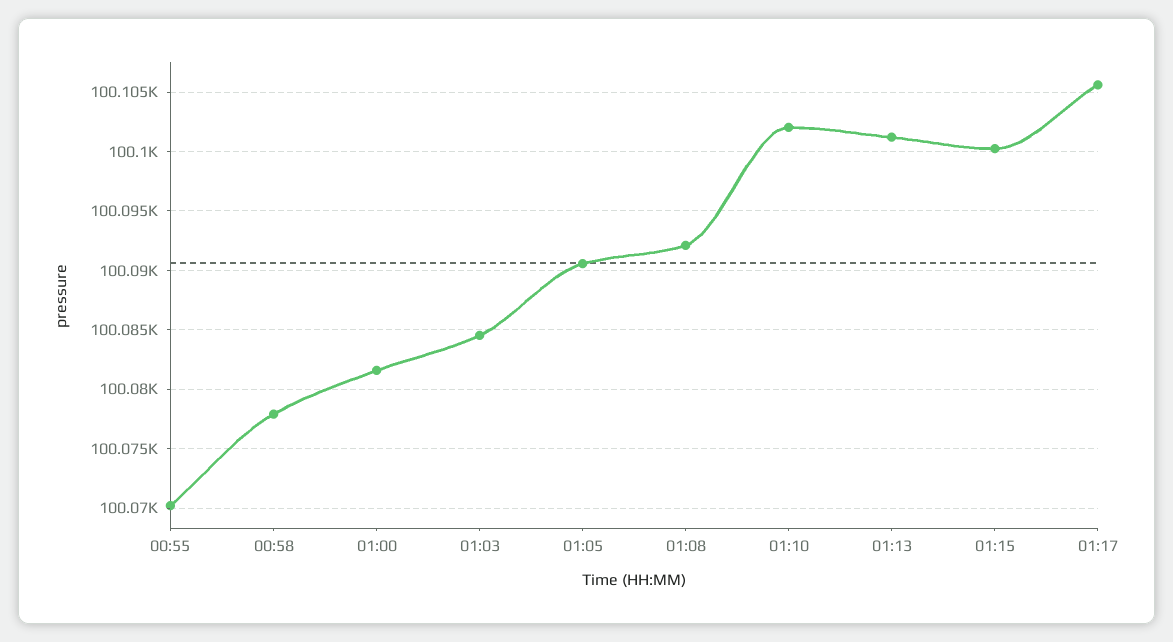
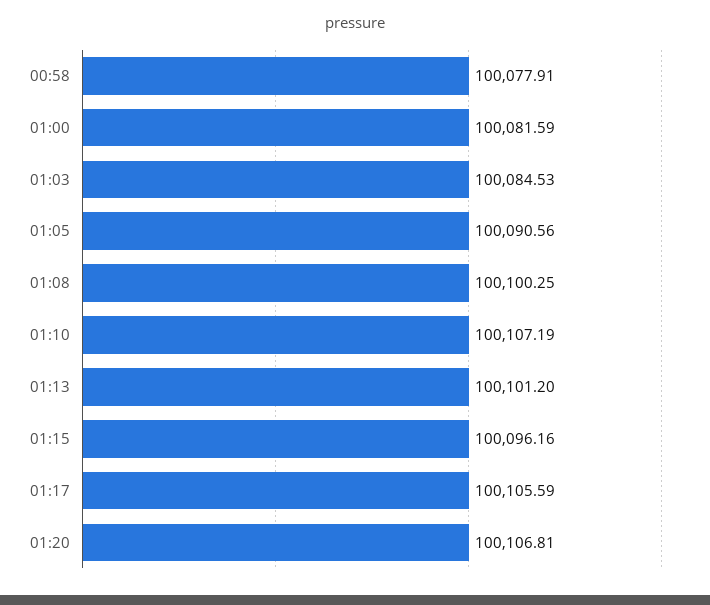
00:55: 100070 -> none
01:08: 100092 -> 100100.25
01:10: 100102 -> 100107.19
01:15: 100100 -> 100096.16
01:20: none -> 100106.81

